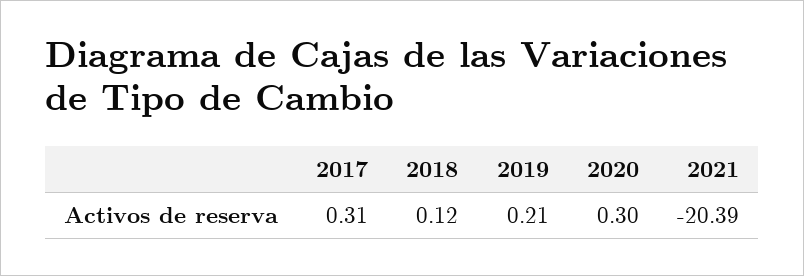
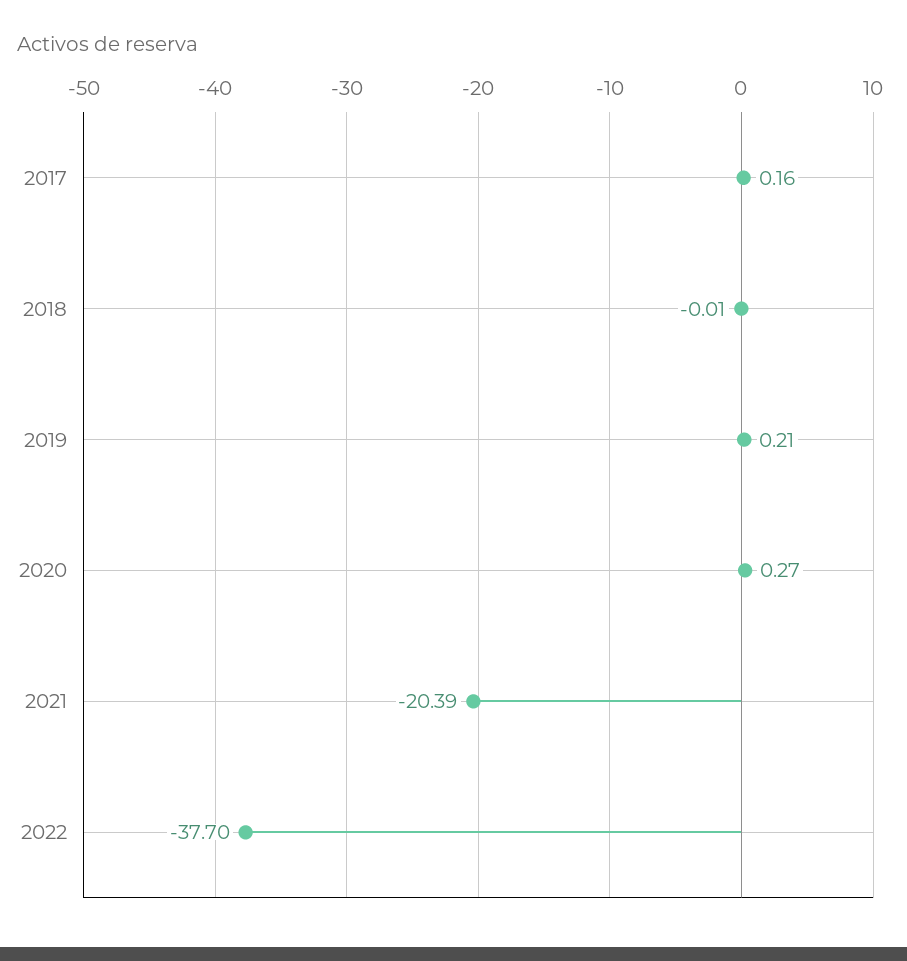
2017: 0.31 -> 0.16
2018: 0.12 -> -0.01
2020: 0.3 -> 0.27
2022: none -> -37.7

